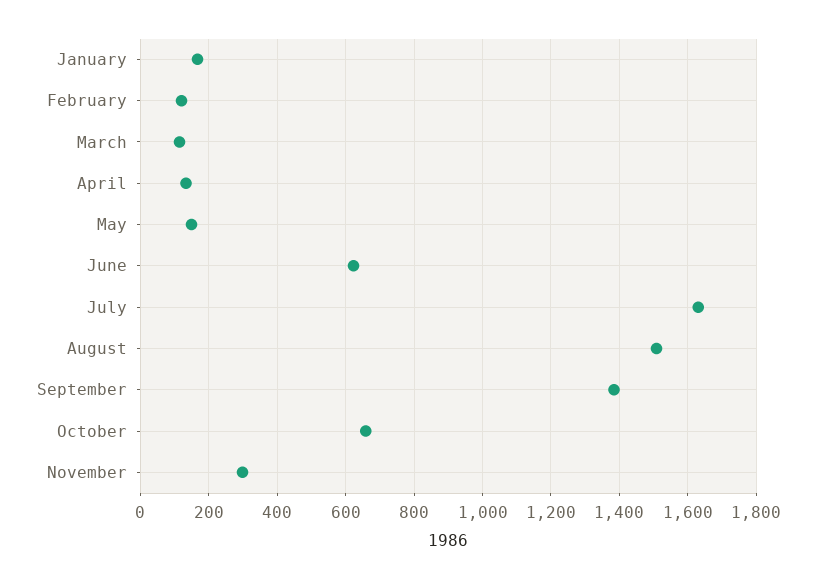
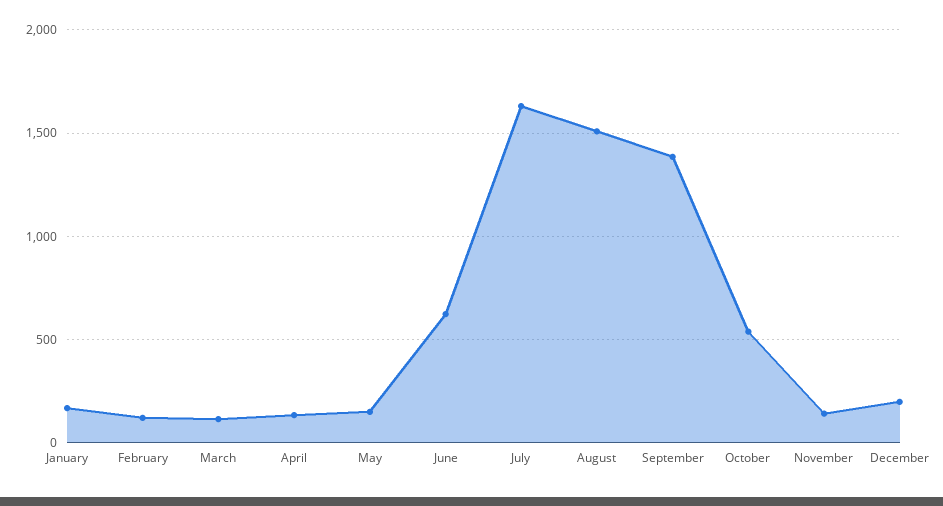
October: 660 -> 550
November: 300 -> 150
December: none -> 200

